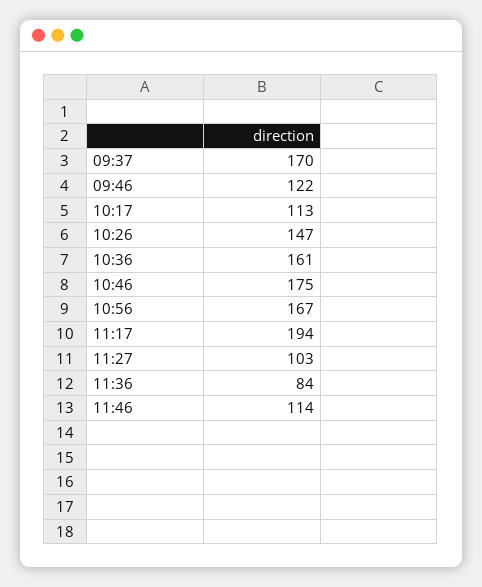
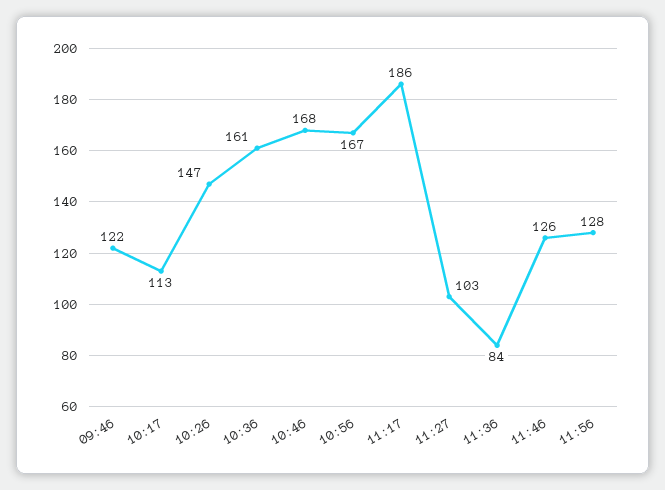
09:37: 170 -> none
10:46: 175 -> 168
11:17: 194 -> 186
11:46: 114 -> 126
11:56: none -> 128

